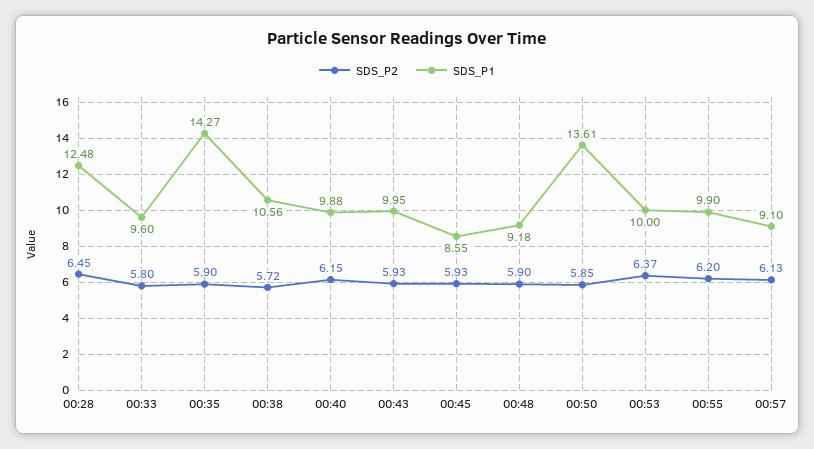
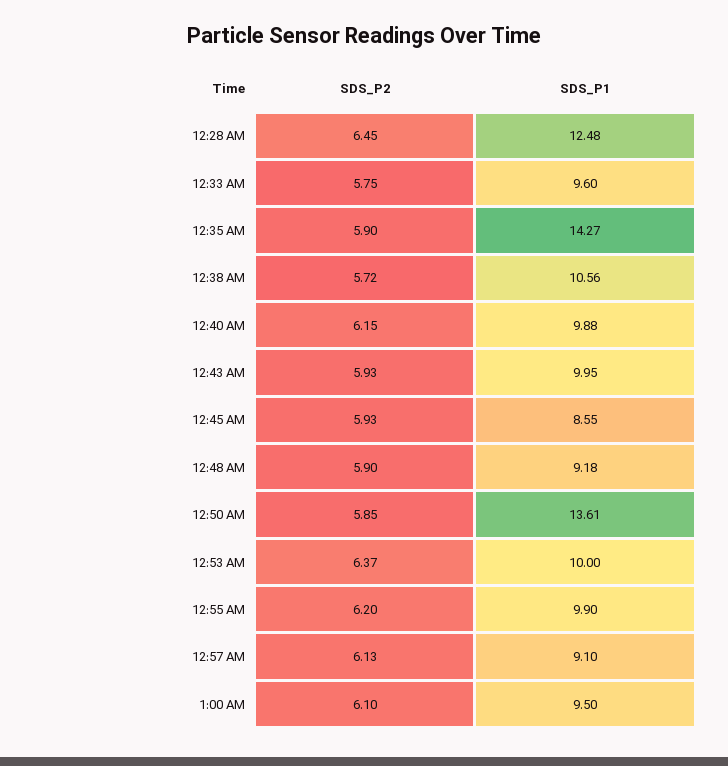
SDS_P2, 00:33: 5.8 -> 5.75
SDS_P2, 1:00 AM: none -> 6.1
SDS_P1, 1:00 AM: none -> 9.5

